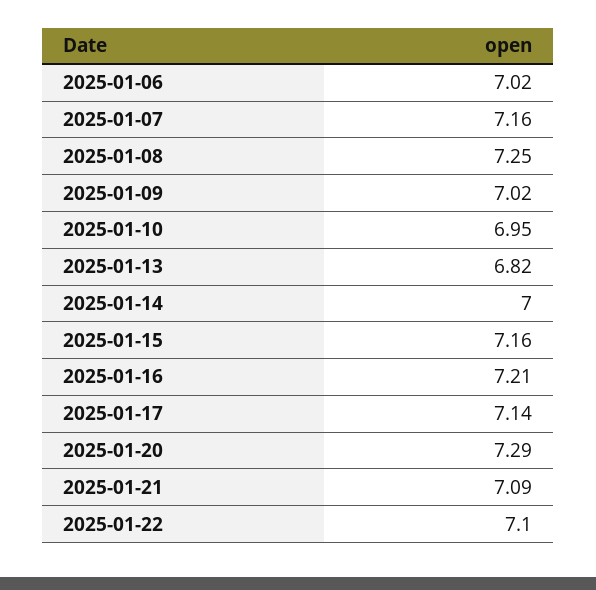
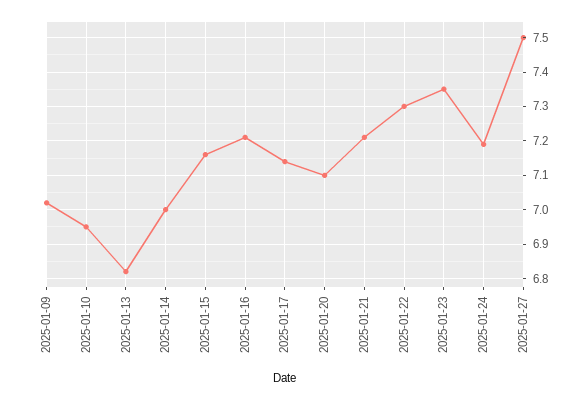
2025-01-06: 7.02 -> none
2025-01-07: 7.16 -> none
2025-01-08: 7.25 -> none
2025-01-20: 7.29 -> 7.1
2025-01-21: 7.09 -> 7.2
2025-01-22: 7.1 -> 7.3
2025-01-23: none -> 7.35
2025-01-24: none -> 7.2
2025-01-27: none -> 7.5

